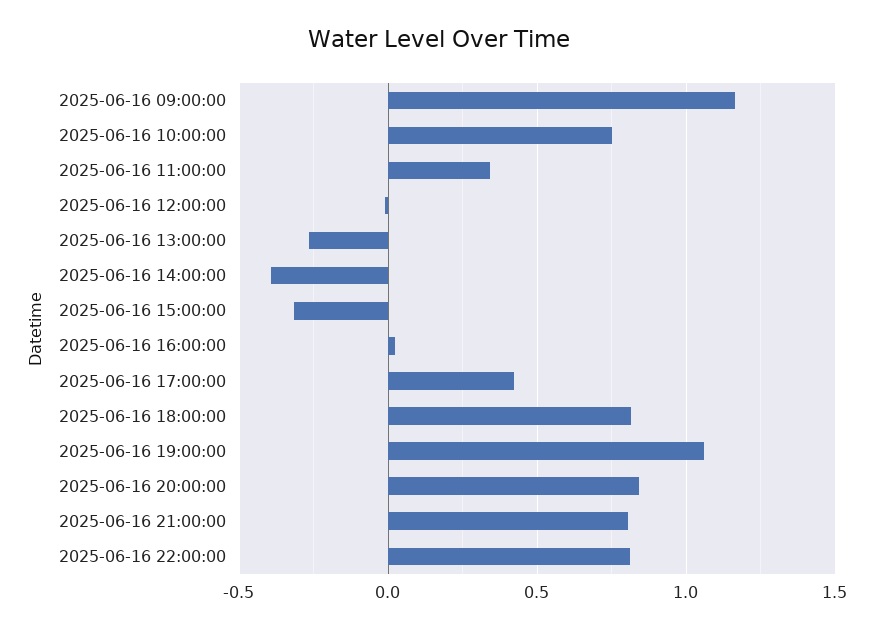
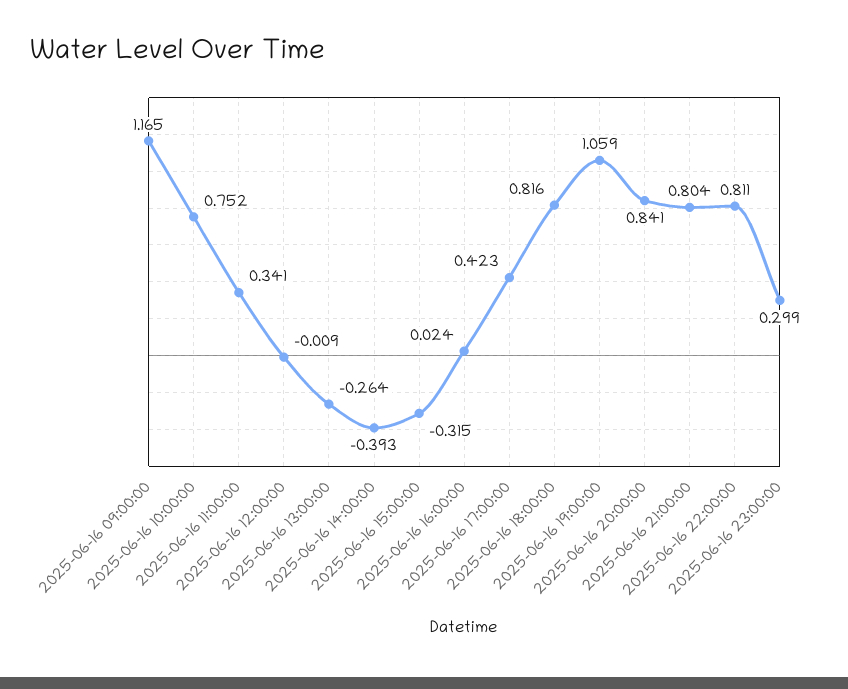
2025-06-16 23:00:00: none -> 0.299

